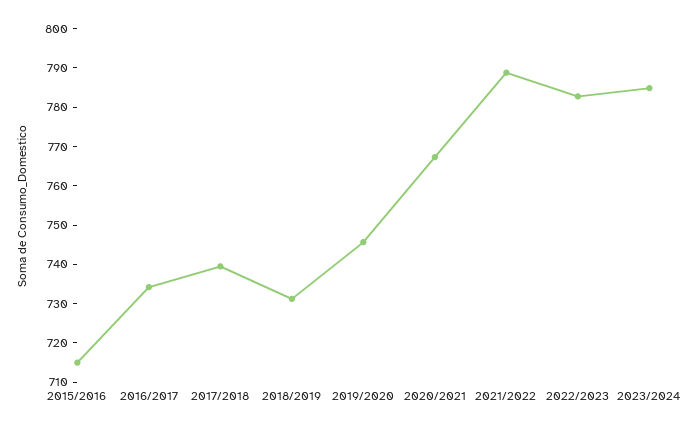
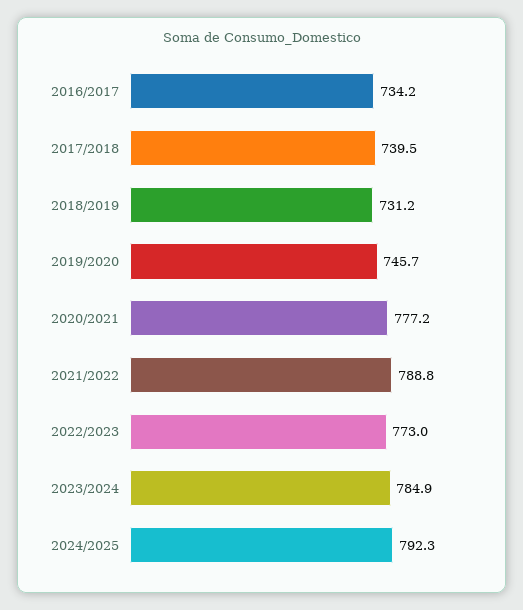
2015/2016: 715 -> none
2020/2021: 767.5 -> 777.2
2022/2023: 782.5 -> 773
2024/2025: none -> 792.3

